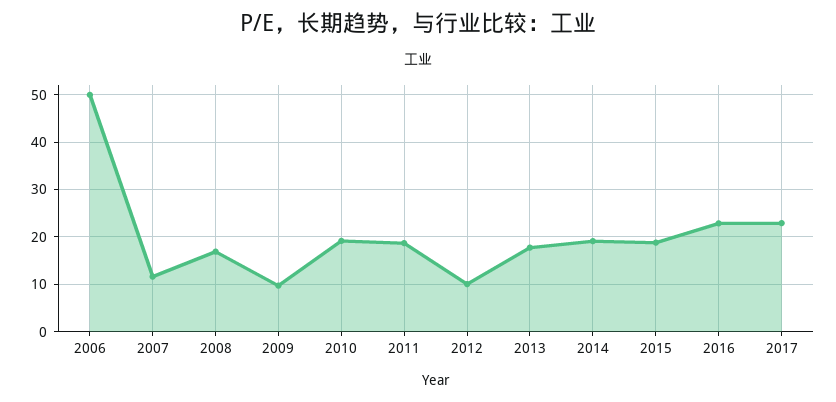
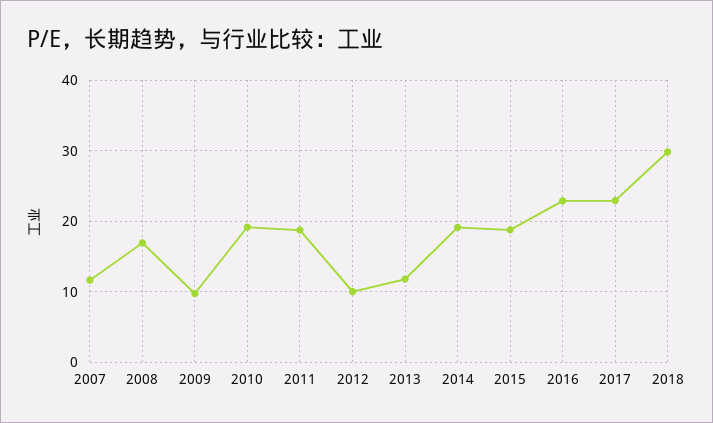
2006: 50 -> none
2013: 18 -> 12
2018: none -> 30

